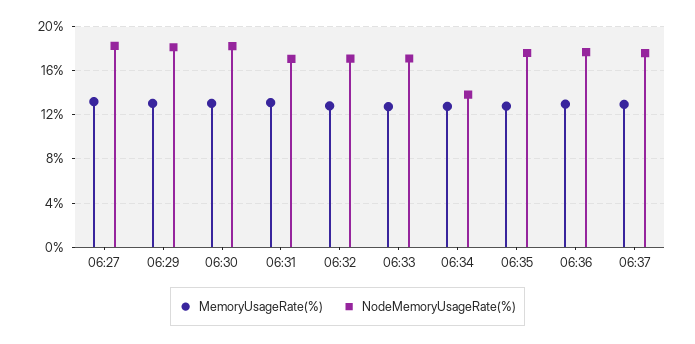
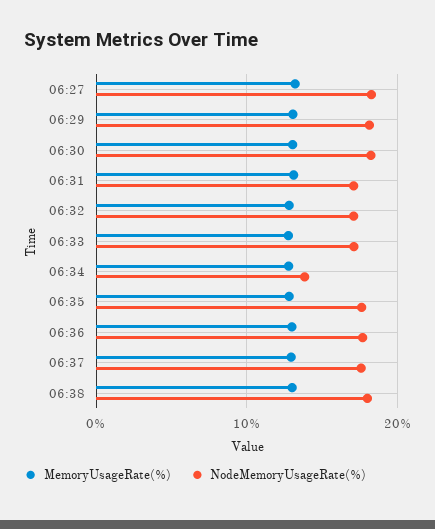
MemoryUsageRate(%), 06:38: none -> 13
NodeMemoryUsageRate(%), 06:38: none -> 18

